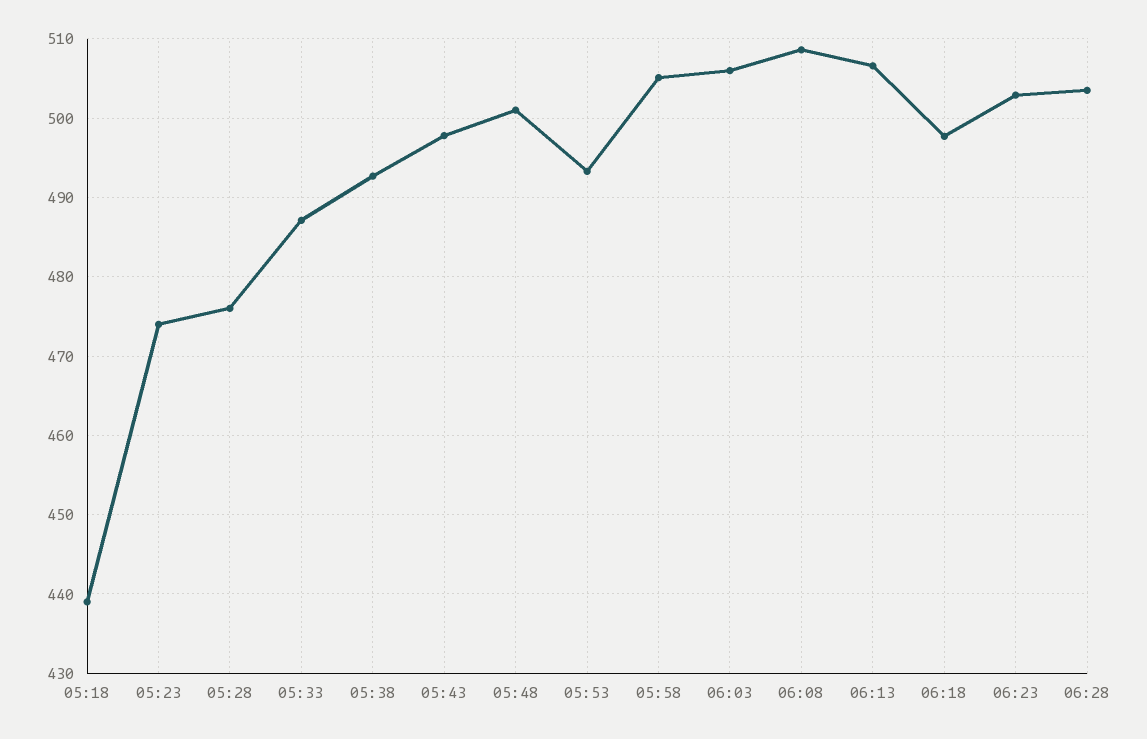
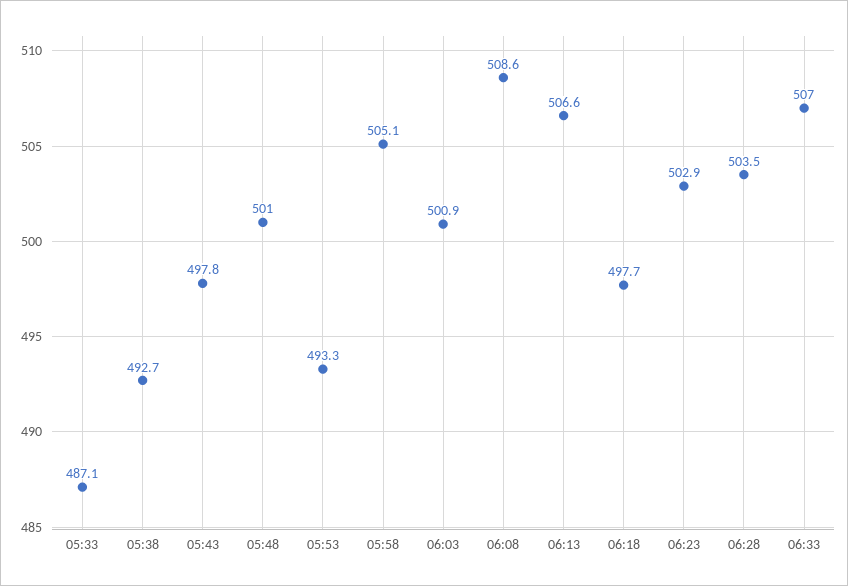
05:18: 439 -> none
05:23: 474 -> none
05:28: 476 -> none
06:03: 506 -> 500.9
06:33: none -> 507

